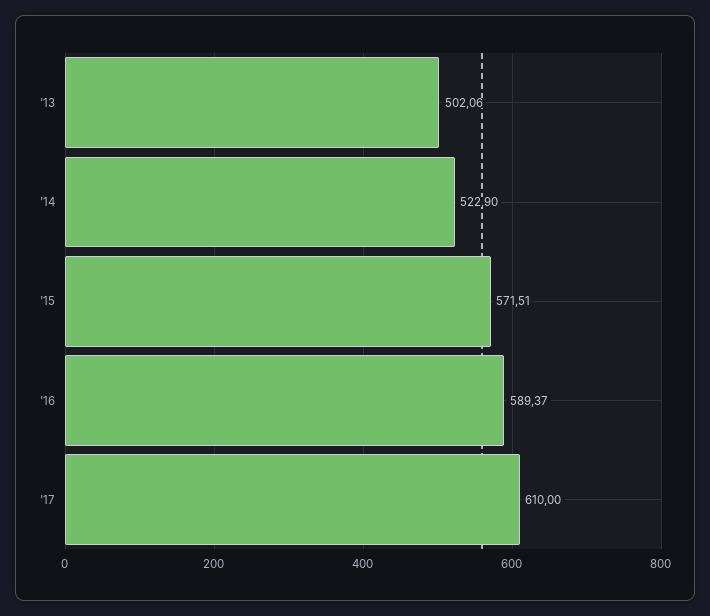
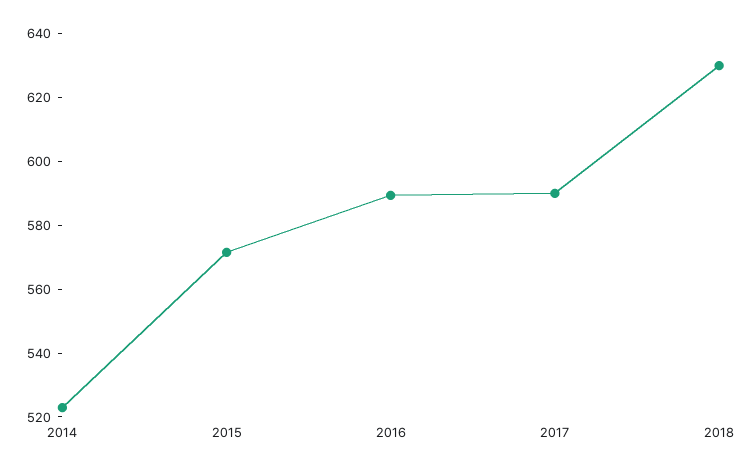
'13: 502.06 -> none
'17: 610 -> 590
2018: none -> 630

